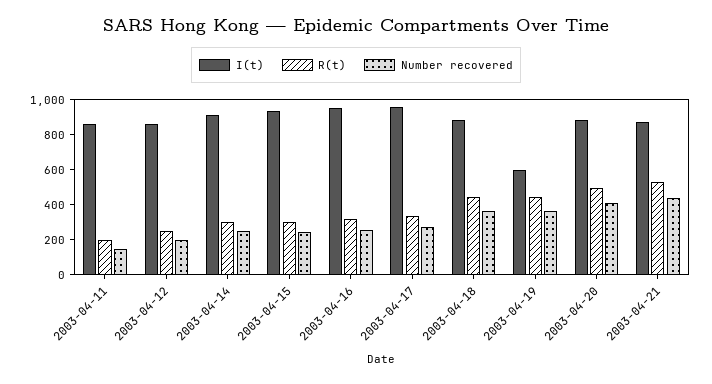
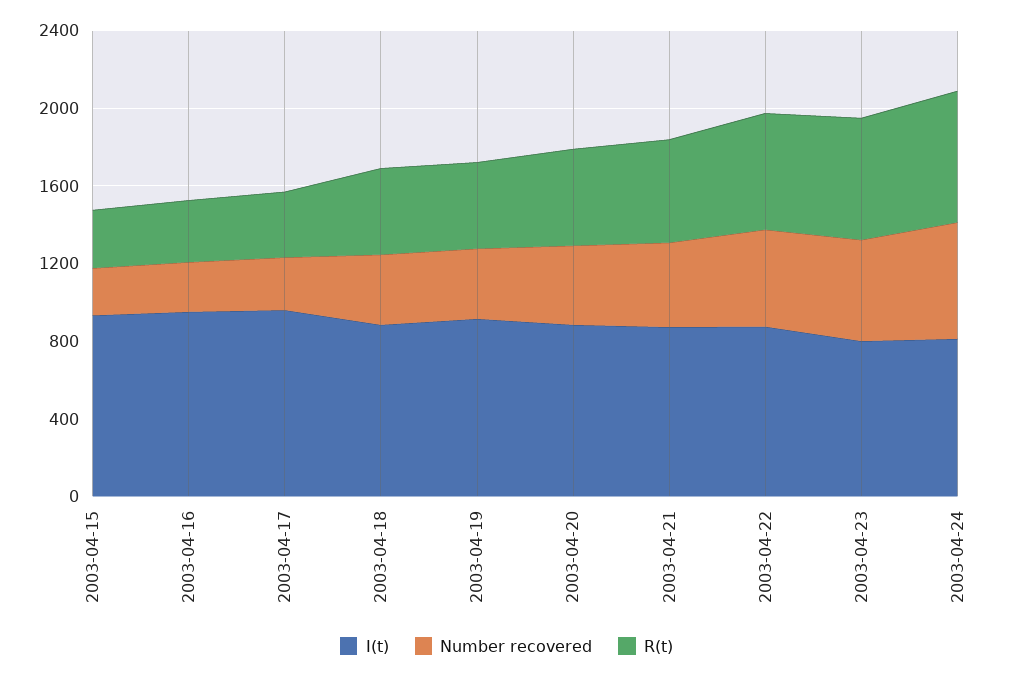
I(t), 2003-04-11: 850 -> none
R(t), 2003-04-11: 200 -> none
Number recovered, 2003-04-11: 150 -> none
I(t), 2003-04-12: 850 -> none
R(t), 2003-04-12: 250 -> none
Number recovered, 2003-04-12: 200 -> none
I(t), 2003-04-14: 900 -> none
R(t), 2003-04-14: 300 -> none
Number recovered, 2003-04-14: 250 -> none
I(t), 2003-04-19: 600 -> 900
I(t), 2003-04-22: none -> 900
Number recovered, 2003-04-22: none -> 500
R(t), 2003-04-22: none -> 600
I(t), 2003-04-23: none -> 800
Number recovered, 2003-04-23: none -> 500
R(t), 2003-04-23: none -> 600
I(t), 2003-04-24: none -> 800
Number recovered, 2003-04-24: none -> 600
R(t), 2003-04-24: none -> 700

